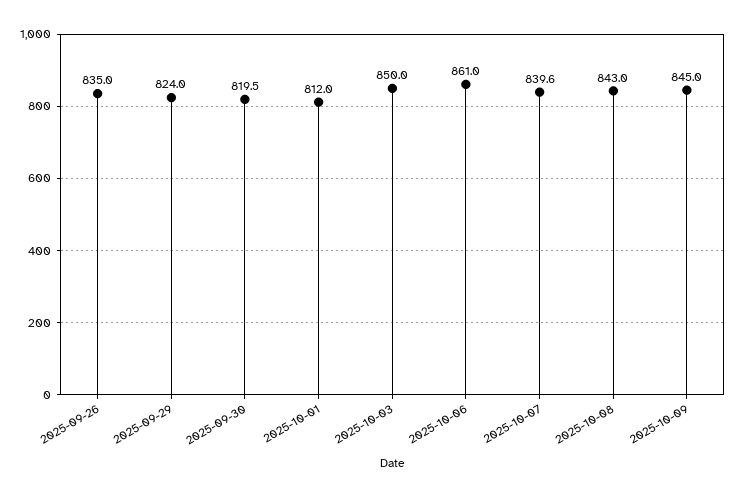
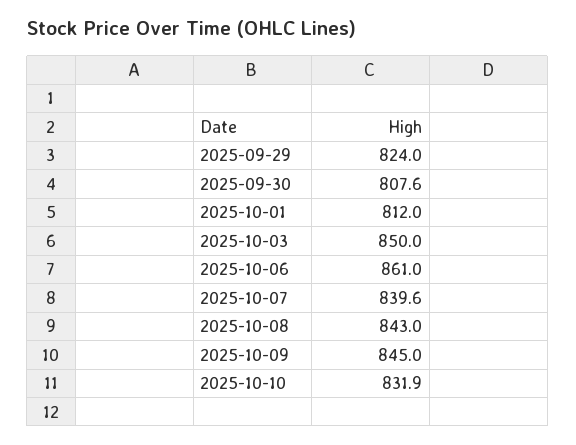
2025-09-26: 835 -> none
2025-09-30: 819.5 -> 807.6
2025-10-10: none -> 831.9

